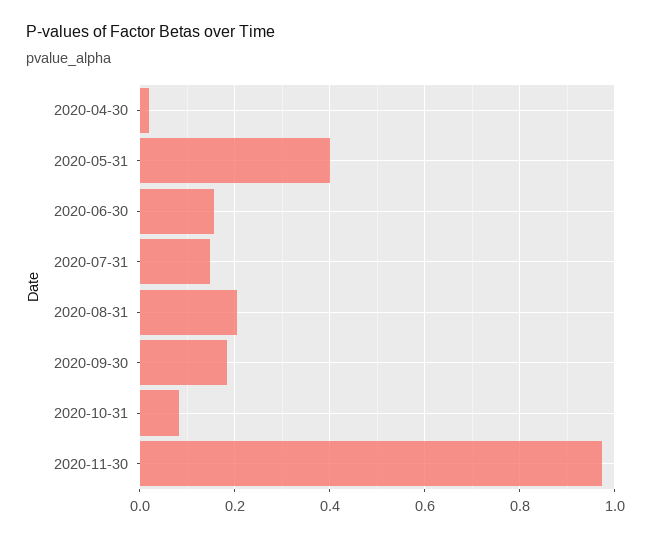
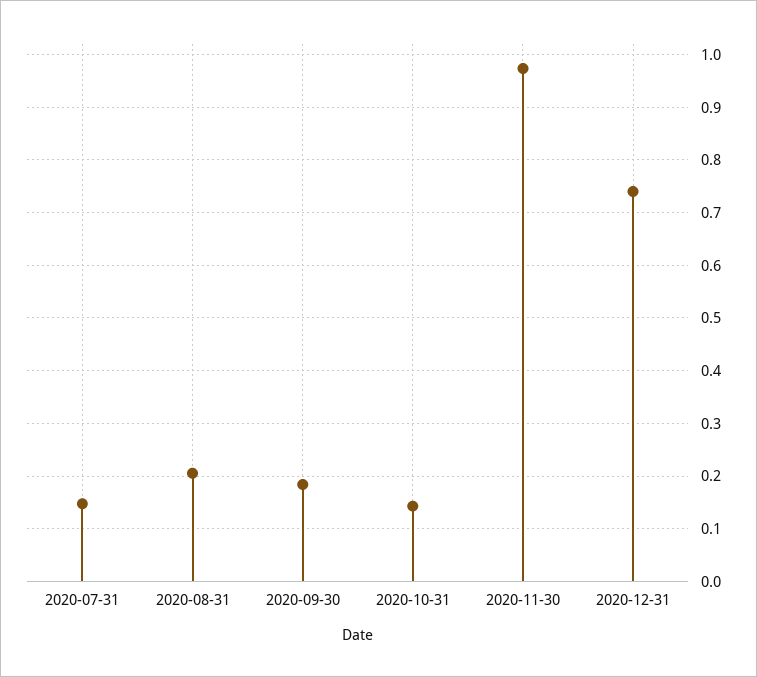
2020-04-30: 0.02 -> none
2020-05-31: 0.4 -> none
2020-06-30: 0.16 -> none
2020-10-31: 0.08 -> 0.14
2020-12-31: none -> 0.74

